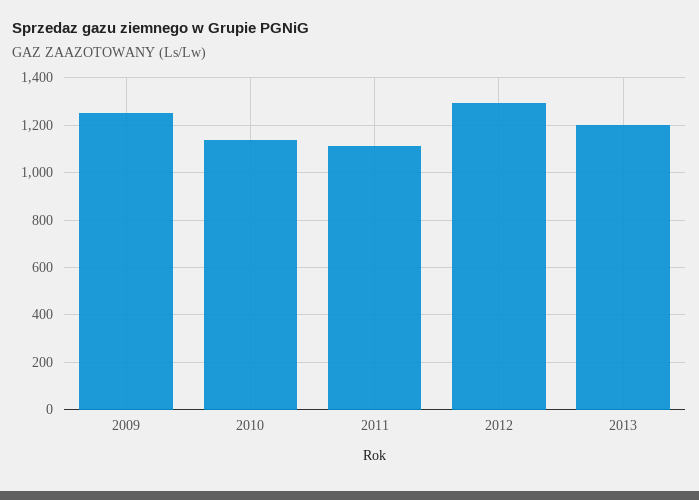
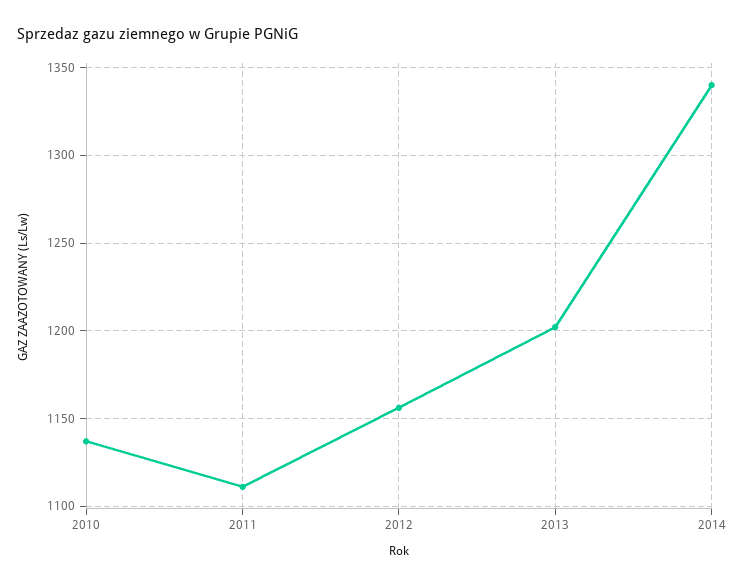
2009: 1250 -> none
2012: 1300 -> 1155
2014: none -> 1340

